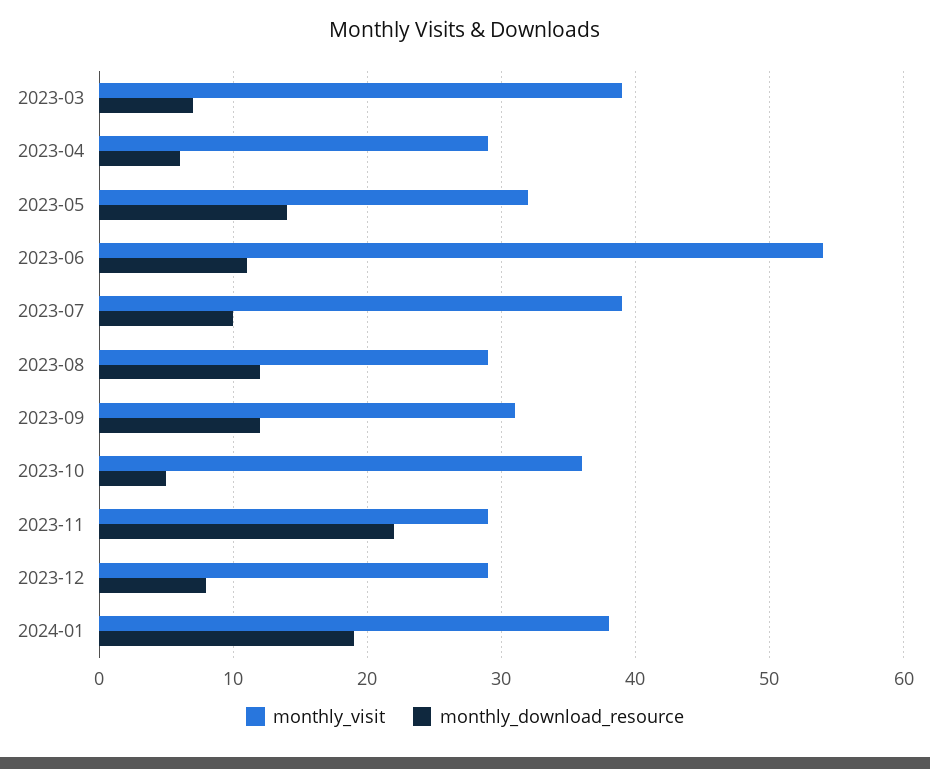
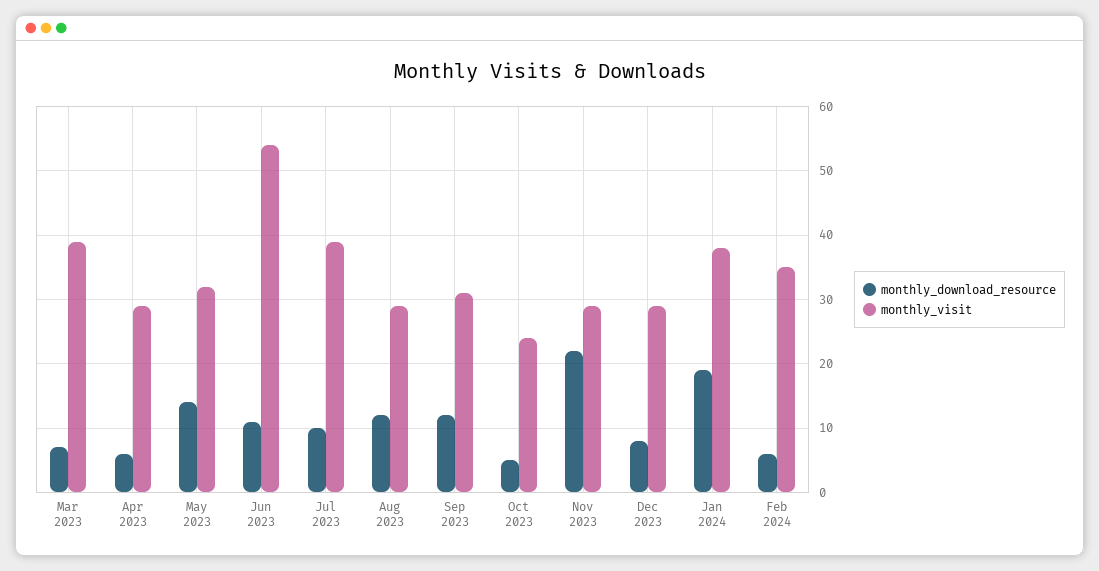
monthly_visit, 2023-10: 36 -> 24
monthly_download_resource, Feb 2024: none -> 6
monthly_visit, Feb 2024: none -> 35

